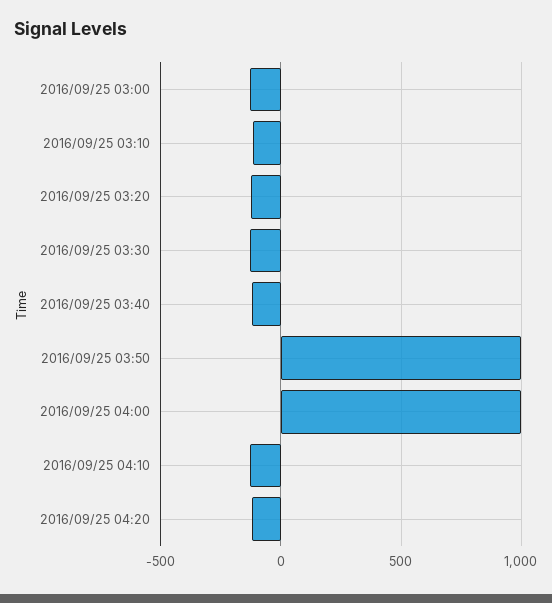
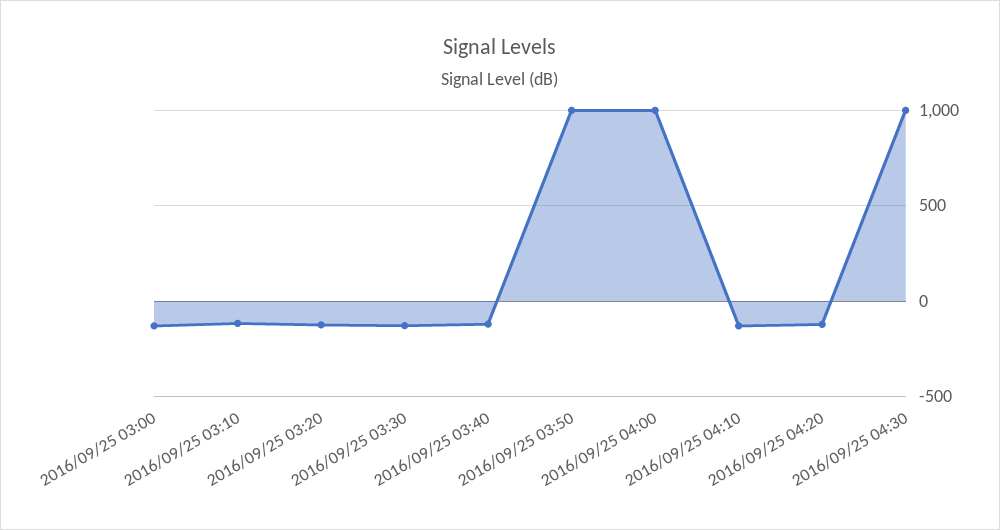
2016/09/25 04:30: none -> 1000

